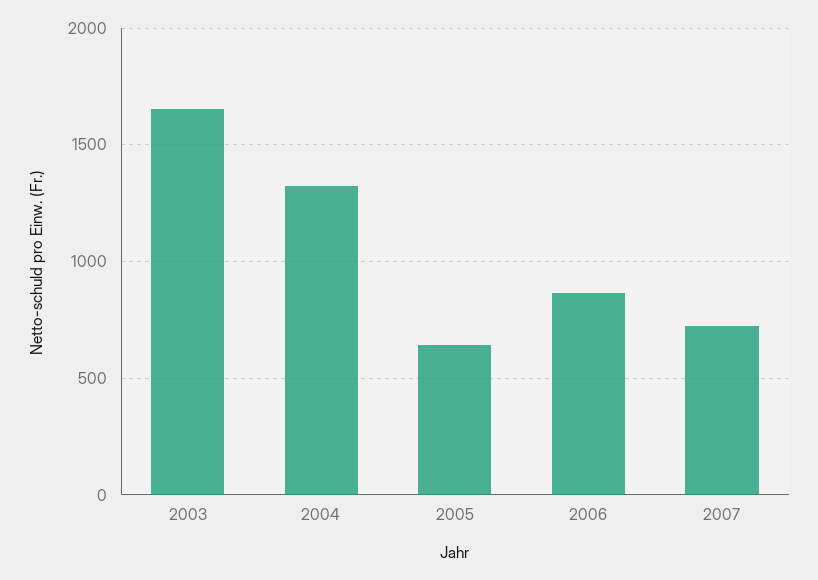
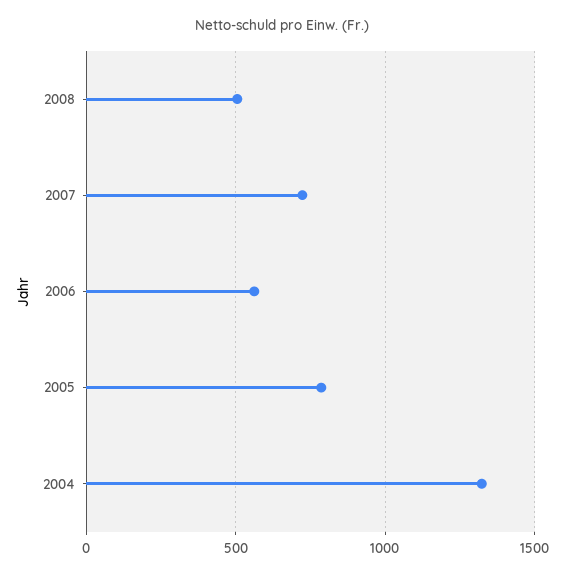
2003: 1650 -> none
2005: 650 -> 800
2006: 850 -> 550
2008: none -> 500

